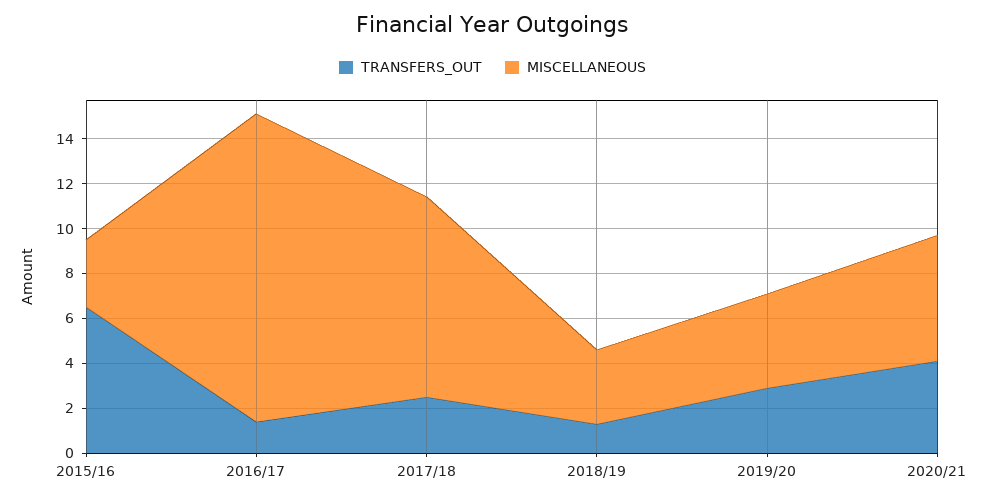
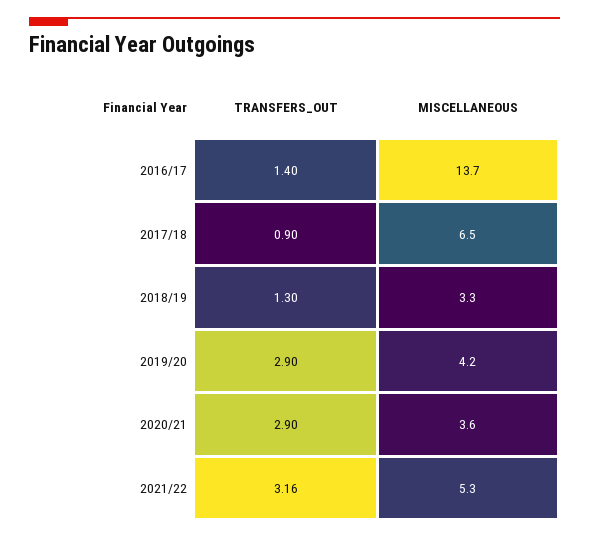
TRANSFERS_OUT, 2015/16: 6.5 -> none
MISCELLANEOUS, 2015/16: 3 -> none
TRANSFERS_OUT, 2017/18: 2.5 -> 0.9
MISCELLANEOUS, 2017/18: 9 -> 6.5
TRANSFERS_OUT, 2020/21: 4 -> 2.9
MISCELLANEOUS, 2020/21: 5.5 -> 3.6
TRANSFERS_OUT, 2021/22: none -> 3.16
MISCELLANEOUS, 2021/22: none -> 5.3

